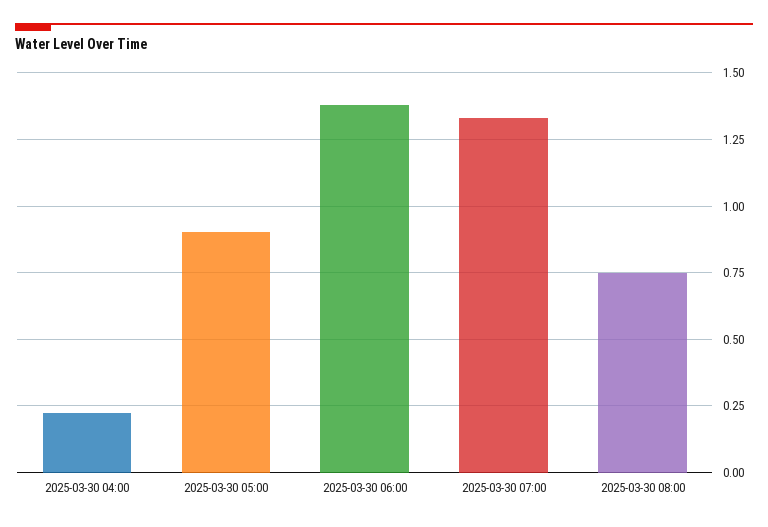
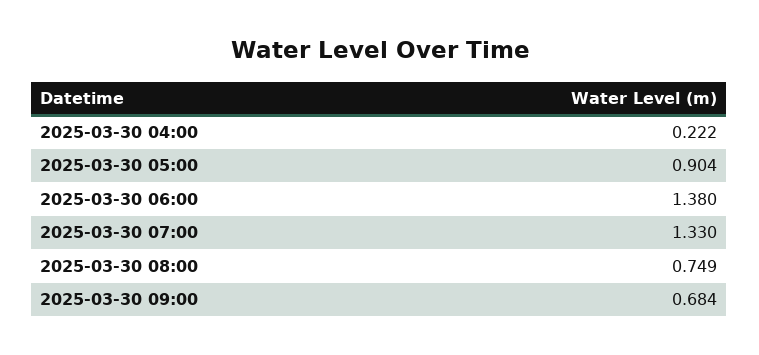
2025-03-30 09:00: none -> 0.684

